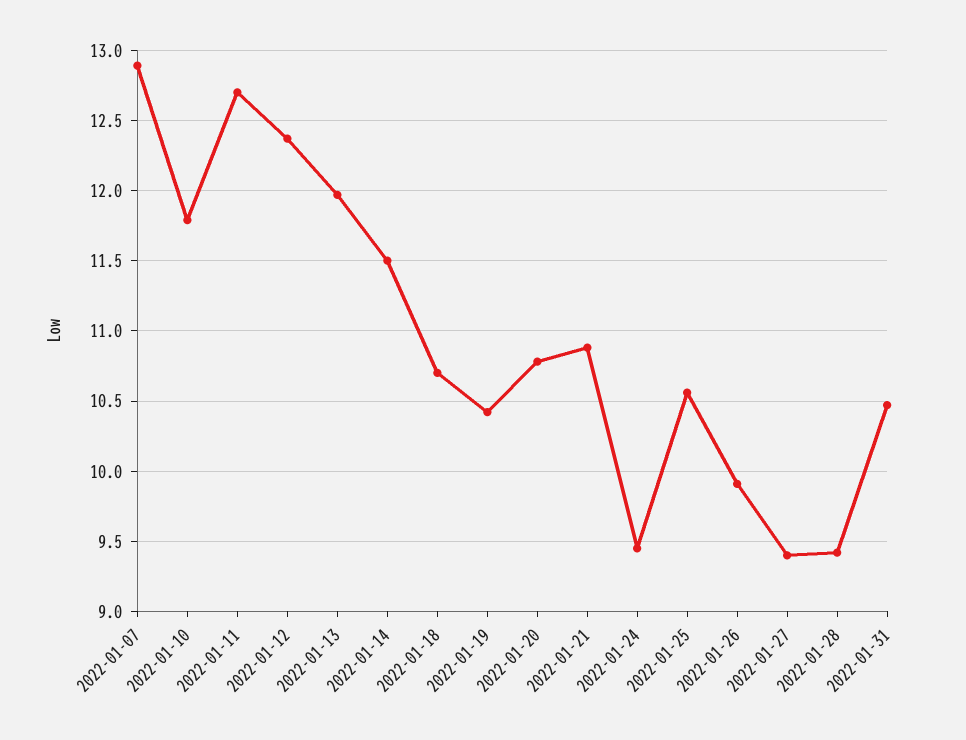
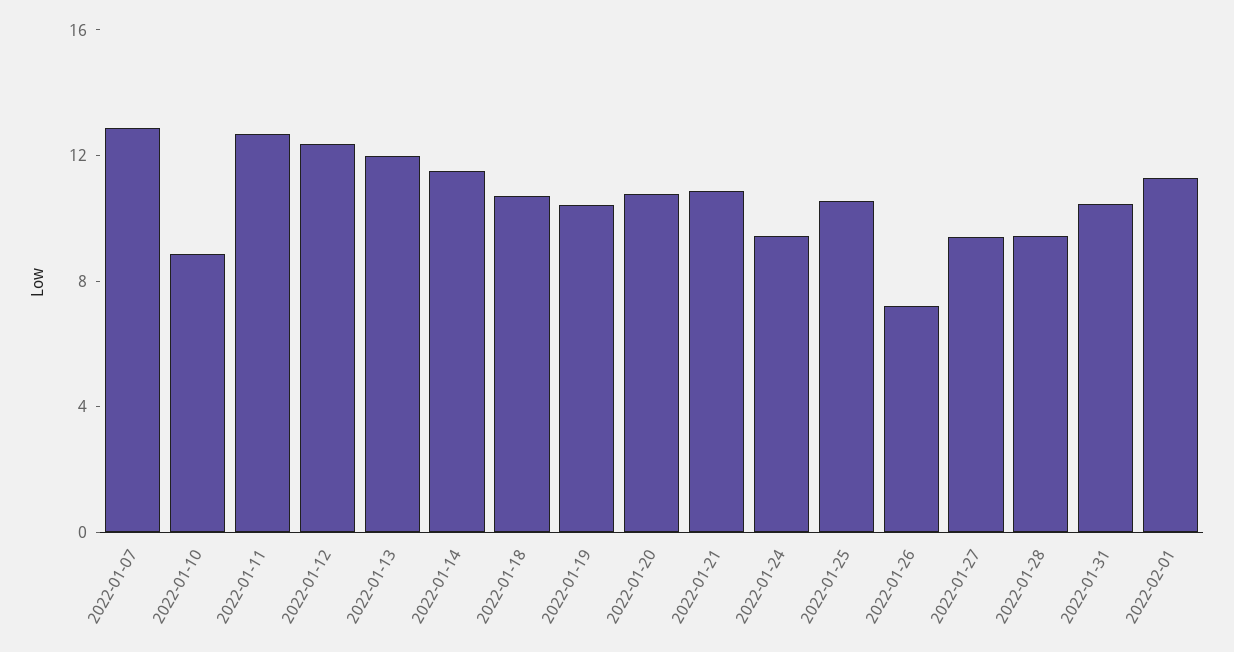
2022-01-10: 11.8 -> 9
2022-01-26: 9.9 -> 7
2022-02-01: none -> 11

